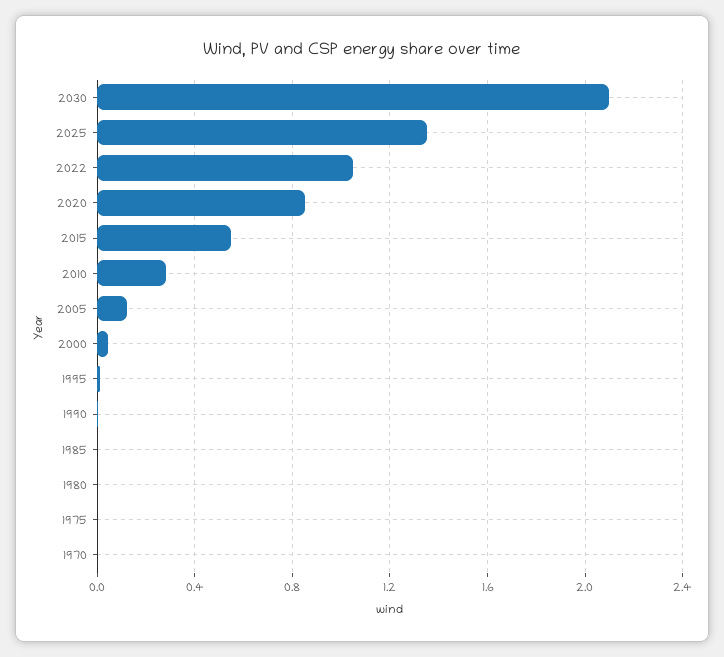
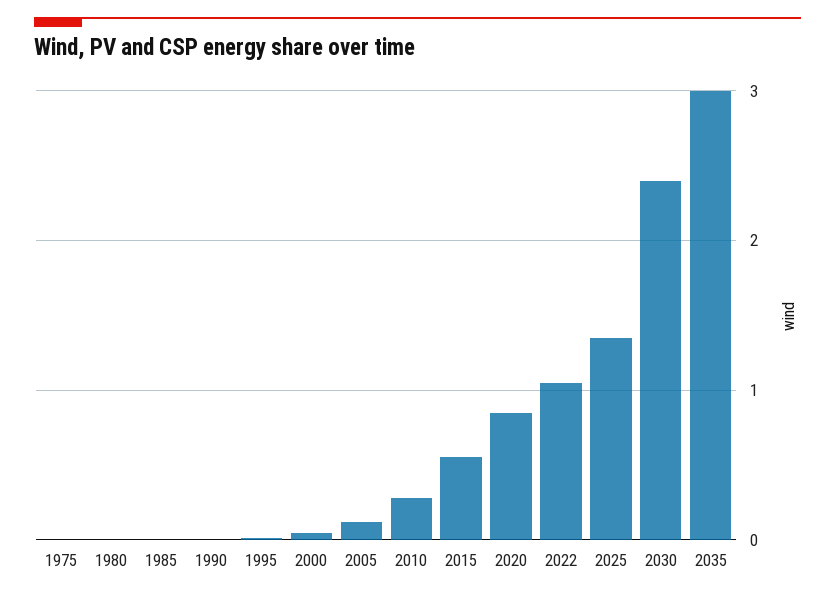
2030: 2.1 -> 2.4
1970: 0 -> none
2035: none -> 3

